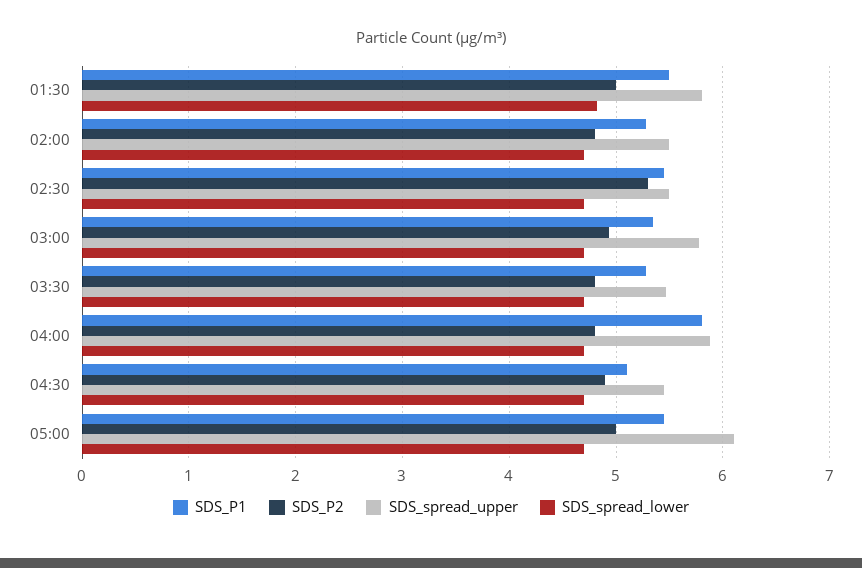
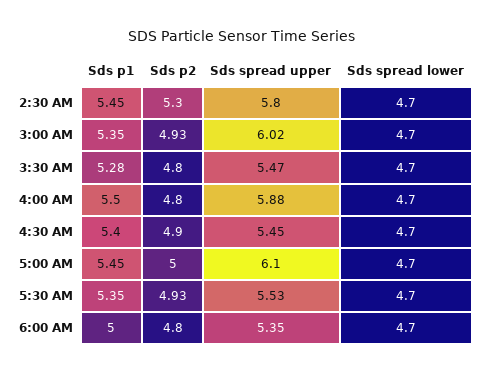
SDS_P1, 01:30: 5.5 -> none
SDS_P2, 01:30: 5 -> none
SDS_spread_upper, 01:30: 5.8 -> none
SDS_spread_lower, 01:30: 4.8 -> none
SDS_P1, 02:00: 5.3 -> none
SDS_P2, 02:00: 4.8 -> none
SDS_spread_upper, 02:00: 5.5 -> none
SDS_spread_lower, 02:00: 4.7 -> none
SDS_spread_upper, 02:30: 5.5 -> 5.8
SDS_spread_upper, 03:00: 5.8 -> 6.02
SDS_P1, 04:00: 5.8 -> 5.5
SDS_P1, 04:30: 5.1 -> 5.4
SDS_P1, 5:30 AM: none -> 5.35
SDS_P2, 5:30 AM: none -> 4.93
SDS_spread_upper, 5:30 AM: none -> 5.53
SDS_spread_lower, 5:30 AM: none -> 4.7
SDS_P1, 6:00 AM: none -> 5
SDS_P2, 6:00 AM: none -> 4.8
SDS_spread_upper, 6:00 AM: none -> 5.35
SDS_spread_lower, 6:00 AM: none -> 4.7

